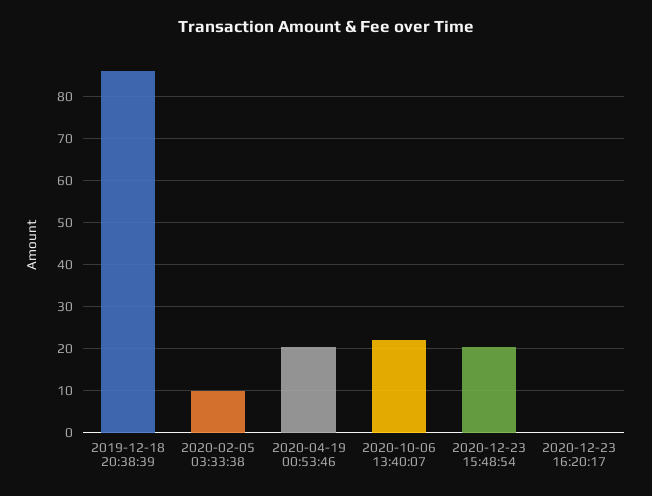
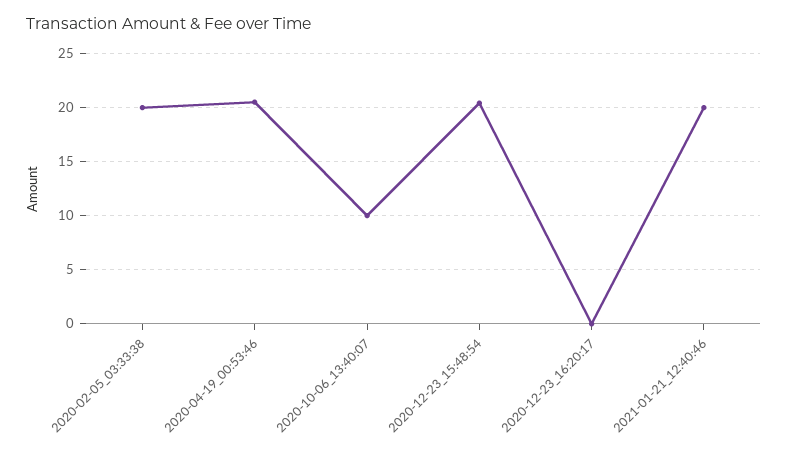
2019-12-18 20:38:39: 86 -> none
2020-02-05 03:33:38: 10 -> 20
2020-10-06 13:40:07: 22 -> 10
2021-01-21_12:40:46: none -> 20

